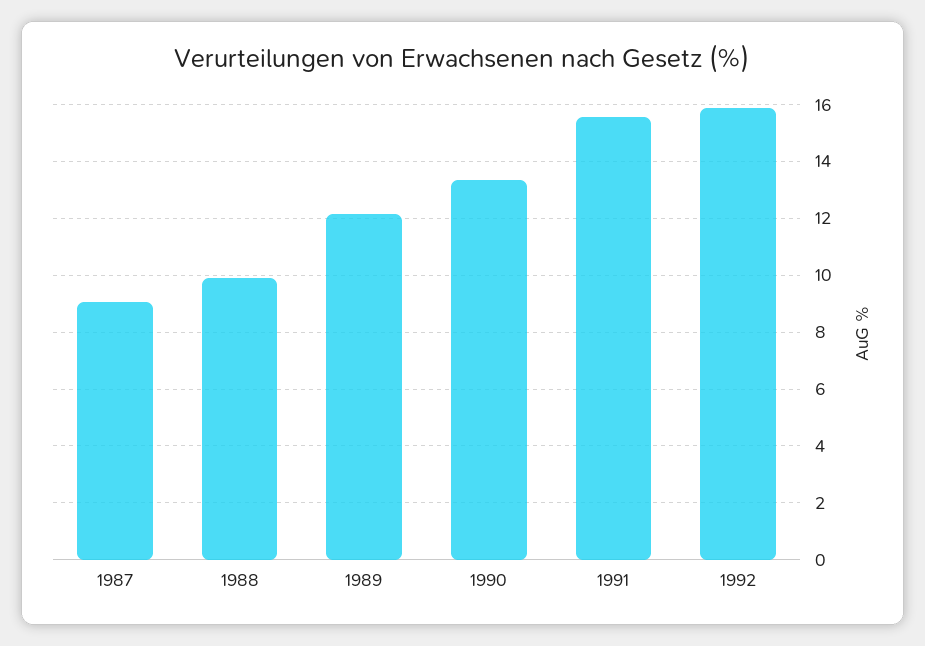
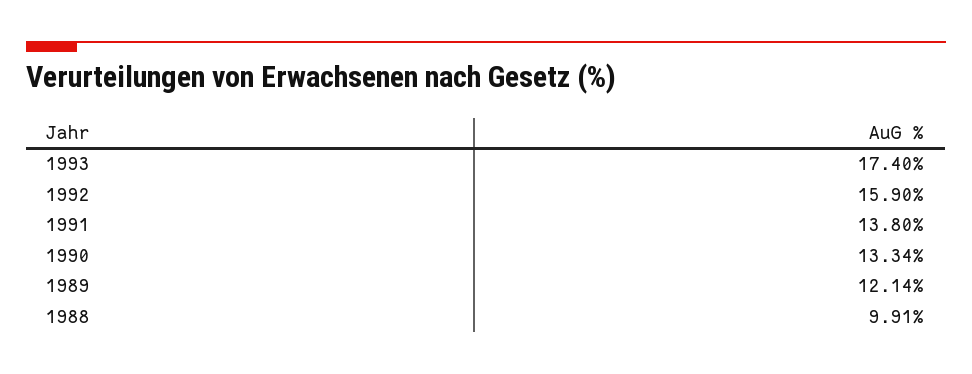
1987: 9 -> none
1991: 15.5 -> 13.8
1993: none -> 17.4

